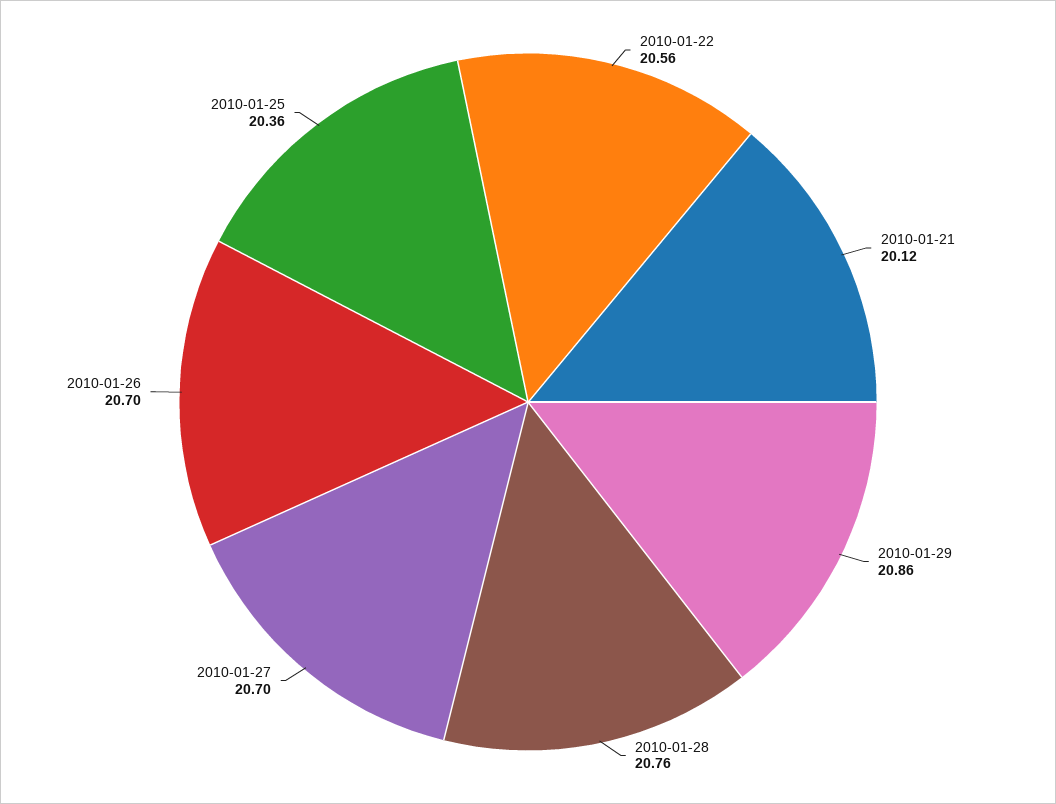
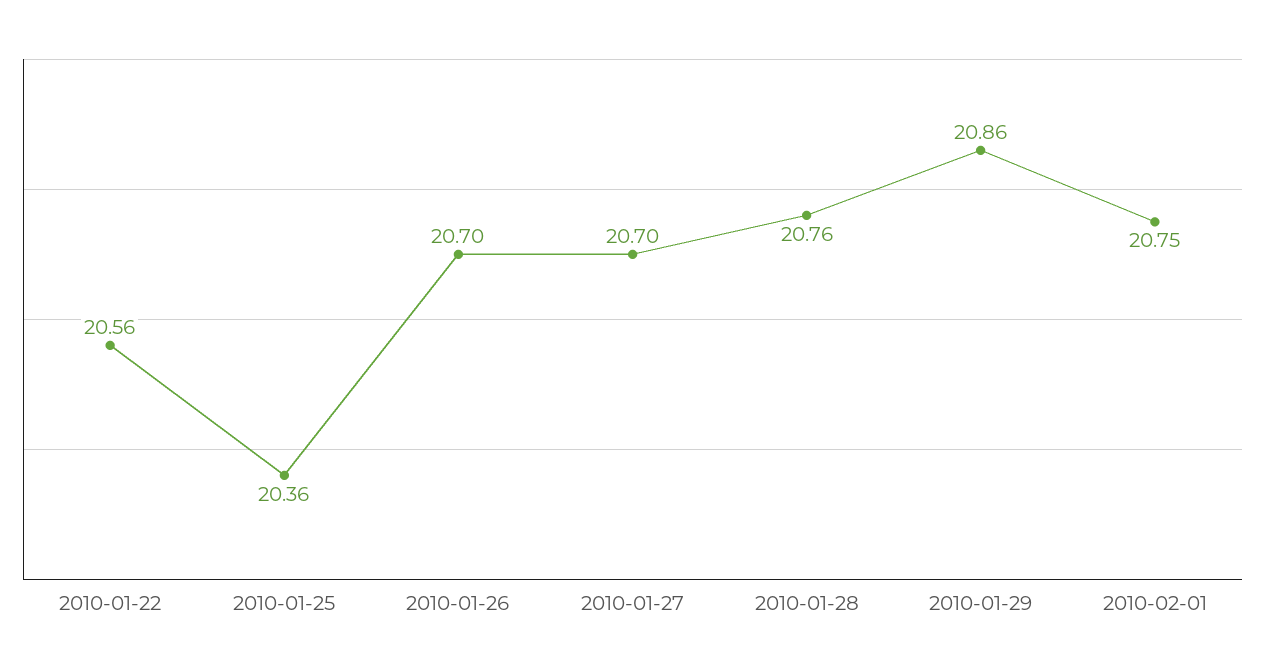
2010-01-21: 20.12 -> none
2010-02-01: none -> 20.75

